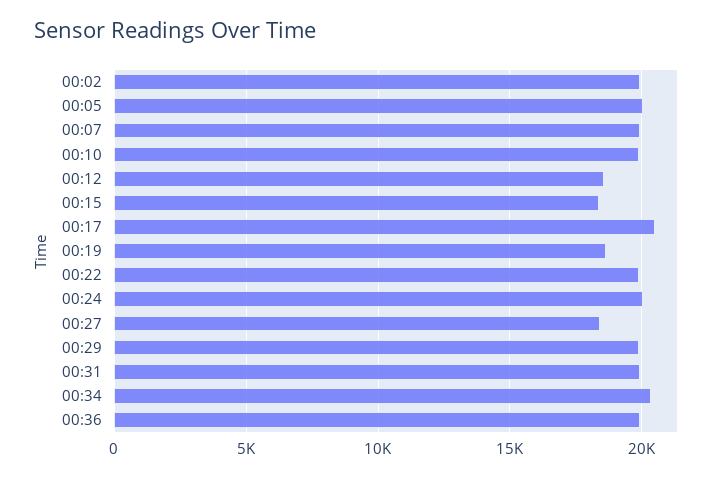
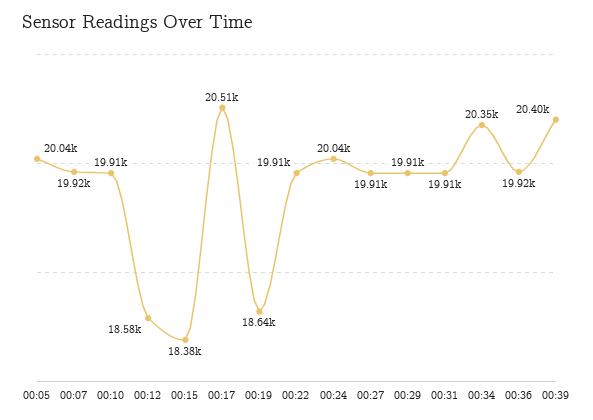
00:02: 20000 -> none
00:27: 18500 -> 19910
00:39: none -> 20400

